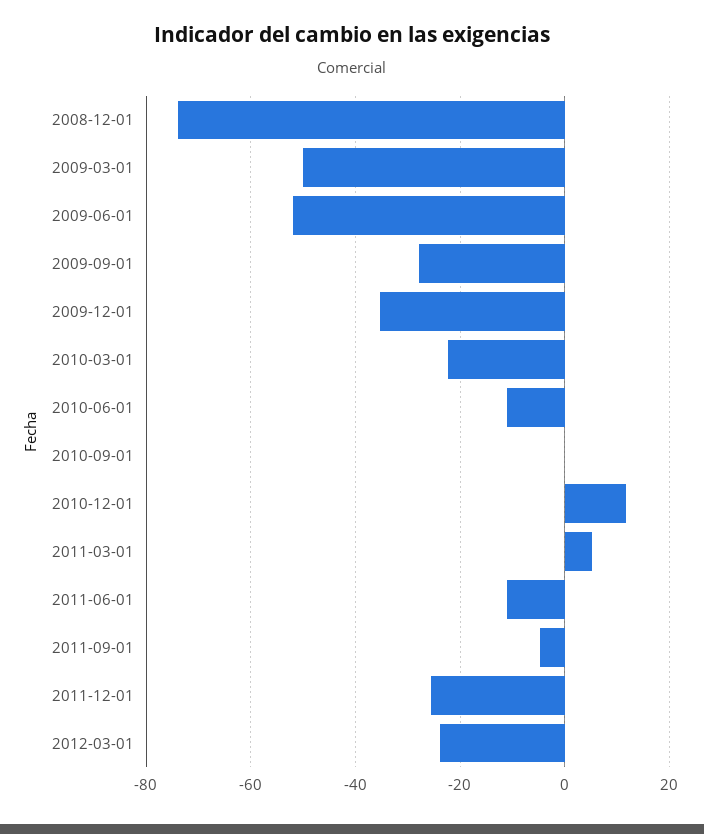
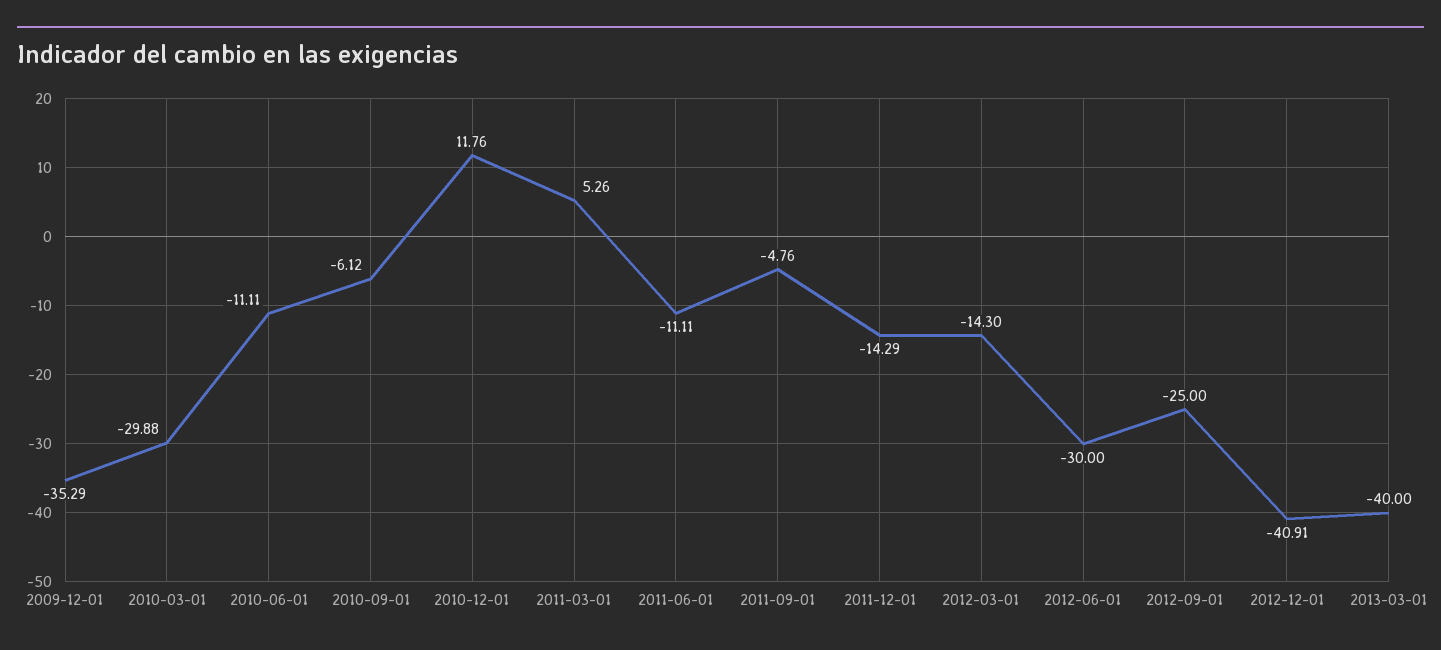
2008-12-01: -74 -> none
2009-03-01: -50 -> none
2009-06-01: -52 -> none
2009-09-01: -28 -> none
2010-03-01: -22 -> -29.88
2010-09-01: 0 -> -6.12
2011-12-01: -26 -> -14.29
2012-03-01: -24 -> -14.3
2012-06-01: none -> -30
2012-09-01: none -> -25
2012-12-01: none -> -40.91
2013-03-01: none -> -40

